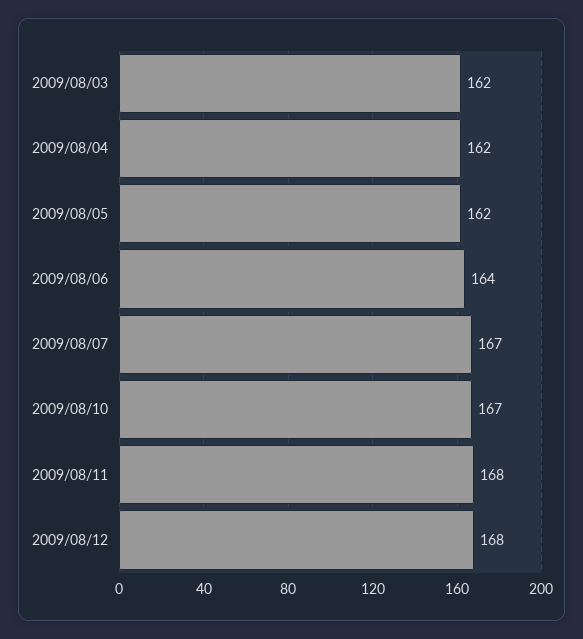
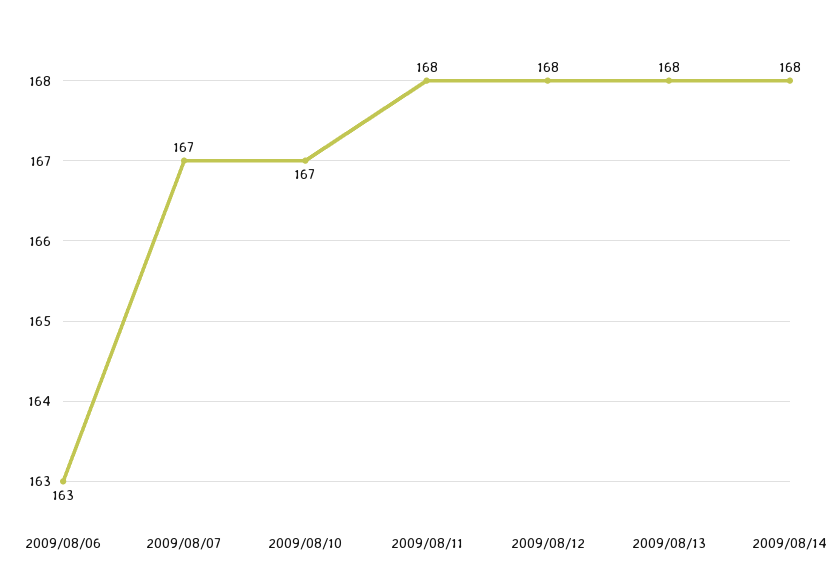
2009/08/03: 162 -> none
2009/08/04: 162 -> none
2009/08/05: 162 -> none
2009/08/06: 164 -> 163
2009/08/13: none -> 168
2009/08/14: none -> 168

